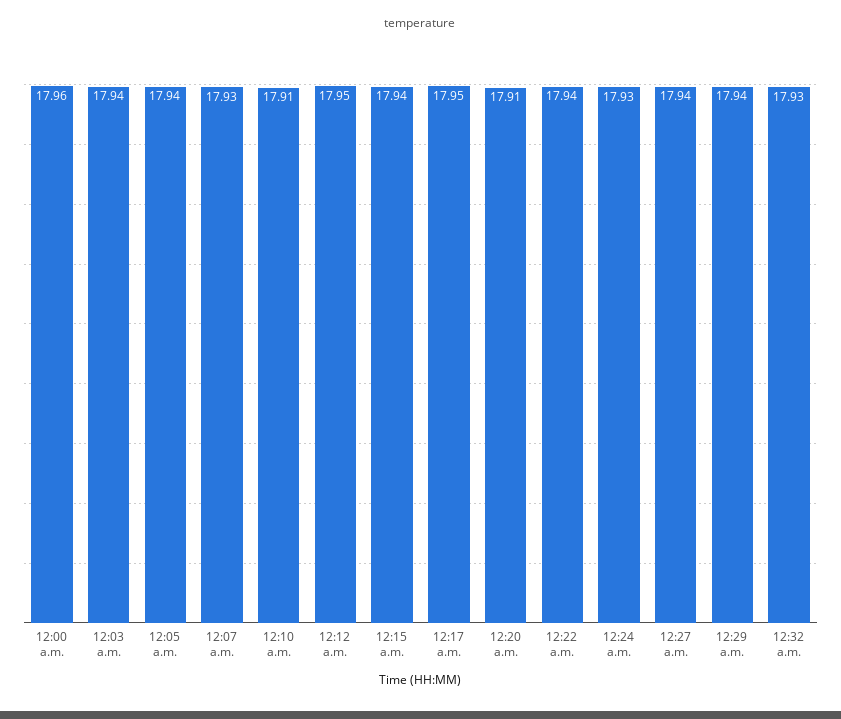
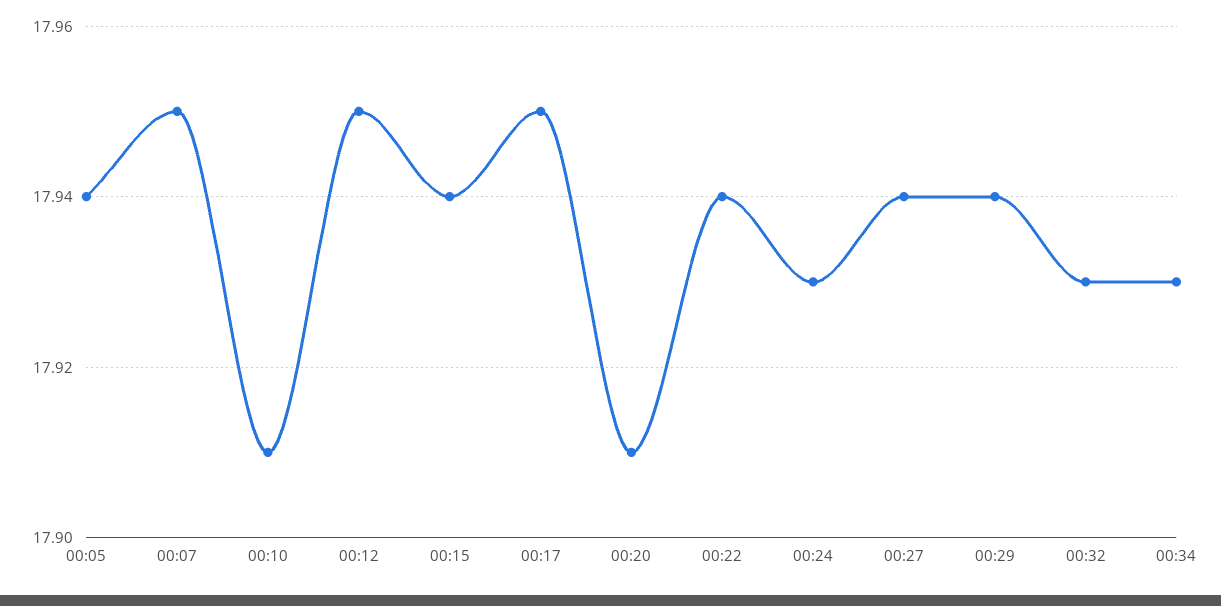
12:00 a.m.: 17.96 -> none
12:03 a.m.: 17.94 -> none
12:07 a.m.: 17.93 -> 17.95
00:34: none -> 17.93

